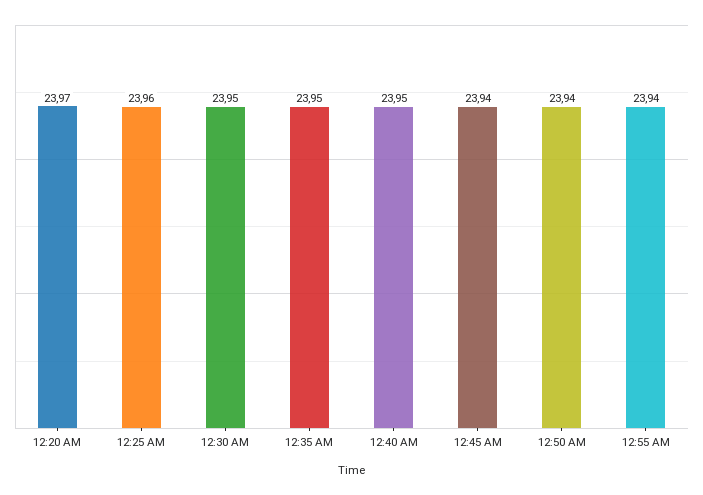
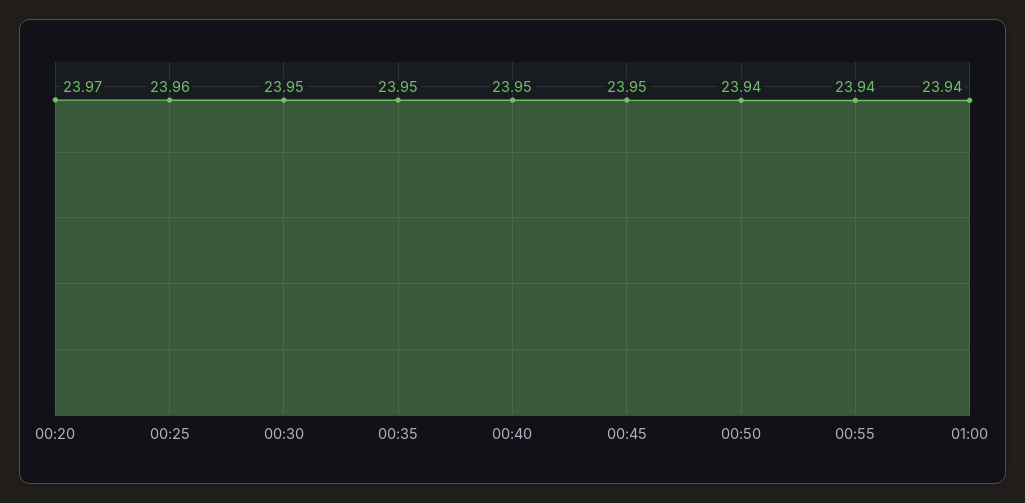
12:45 AM: 23.94 -> 23.95
01:00: none -> 23.94

